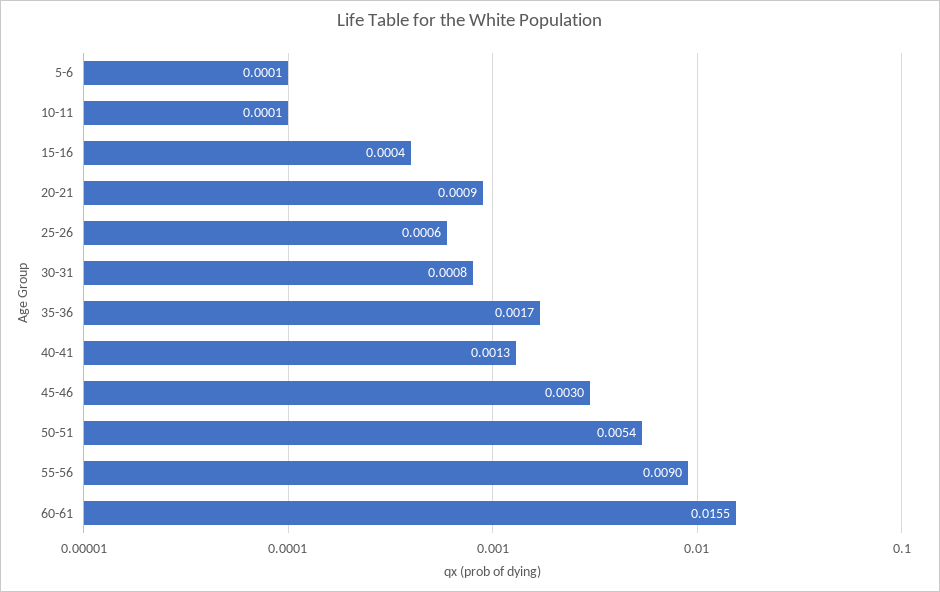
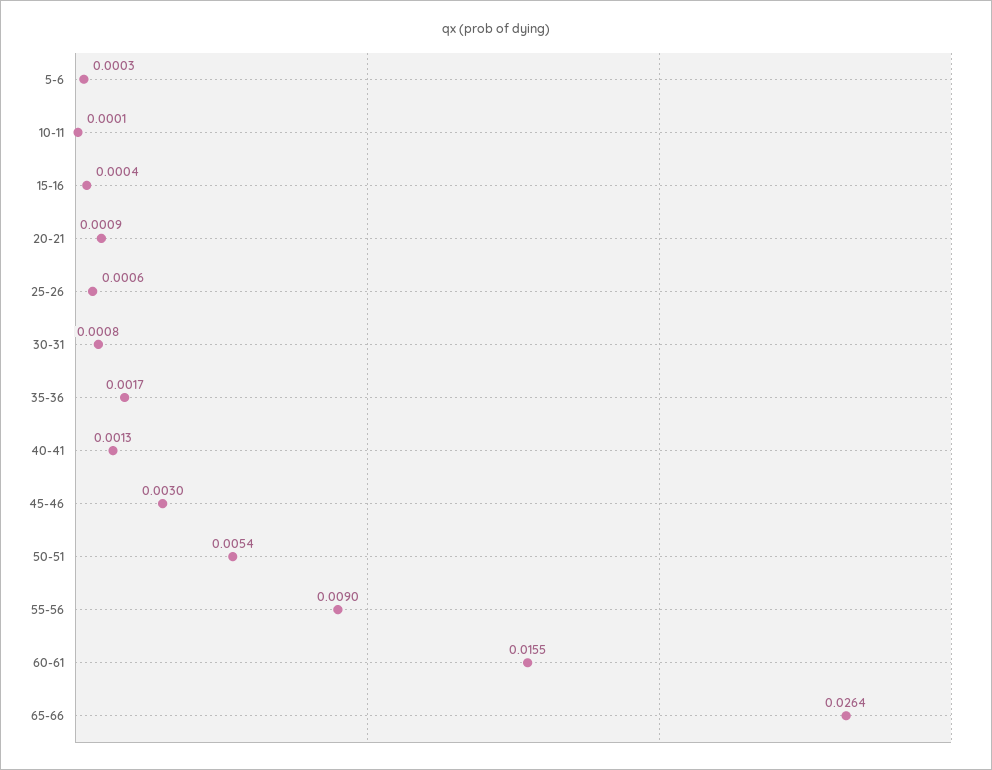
5-6: 0.0001 -> 0.0003
65-66: none -> 0.0264

